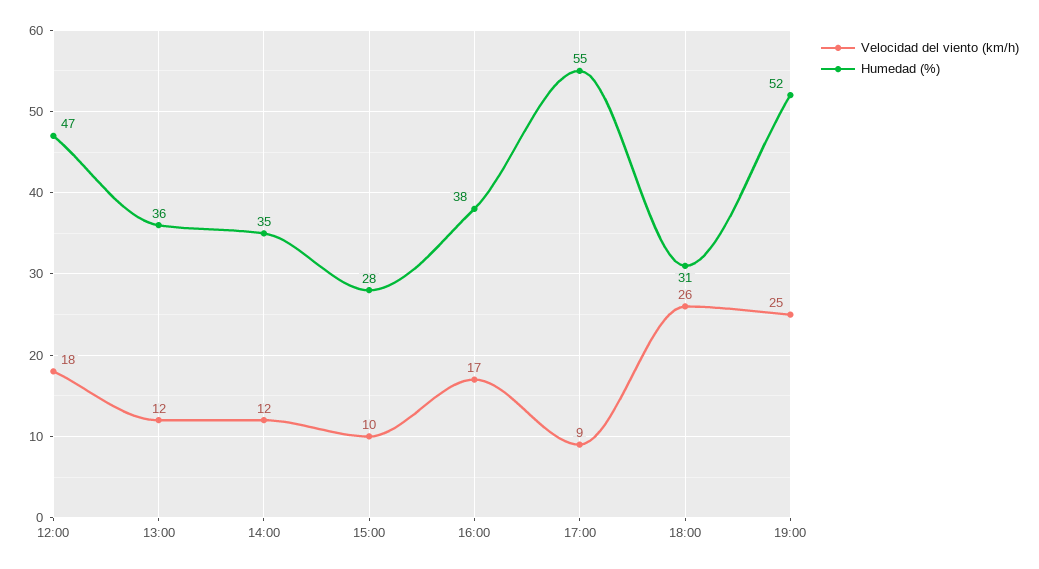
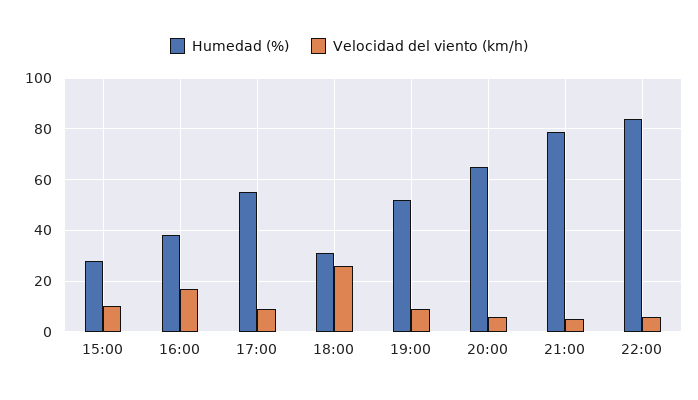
Velocidad del viento (km/h), 12:00: 18 -> none
Humedad (%), 12:00: 47 -> none
Velocidad del viento (km/h), 13:00: 12 -> none
Humedad (%), 13:00: 36 -> none
Velocidad del viento (km/h), 14:00: 12 -> none
Humedad (%), 14:00: 35 -> none
Velocidad del viento (km/h), 19:00: 25 -> 10
Humedad (%), 20:00: none -> 65
Velocidad del viento (km/h), 20:00: none -> 5
Humedad (%), 21:00: none -> 80
Velocidad del viento (km/h), 21:00: none -> 5
Humedad (%), 22:00: none -> 85
Velocidad del viento (km/h), 22:00: none -> 5

